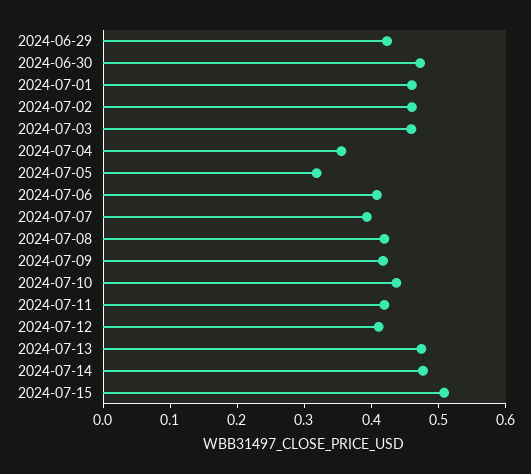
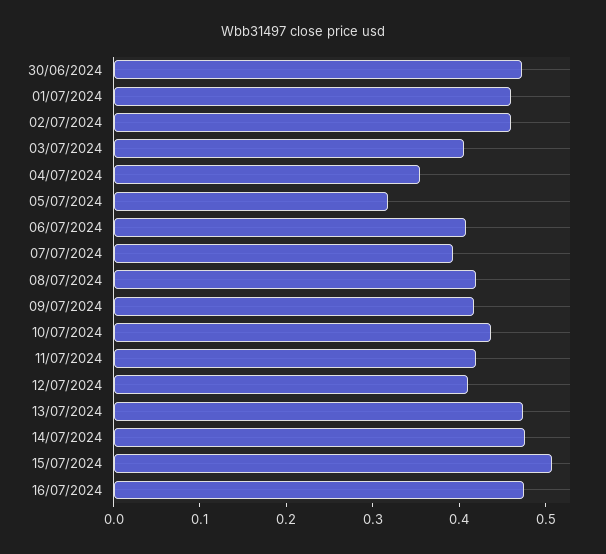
2024-06-29: 0.42 -> none
2024-07-03: 0.46 -> 0.4
16/07/2024: none -> 0.48

